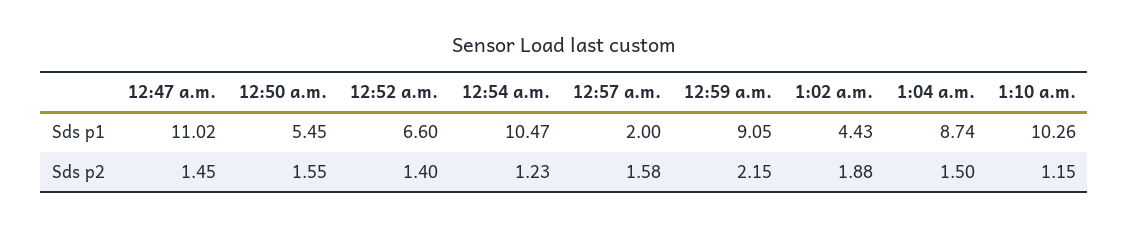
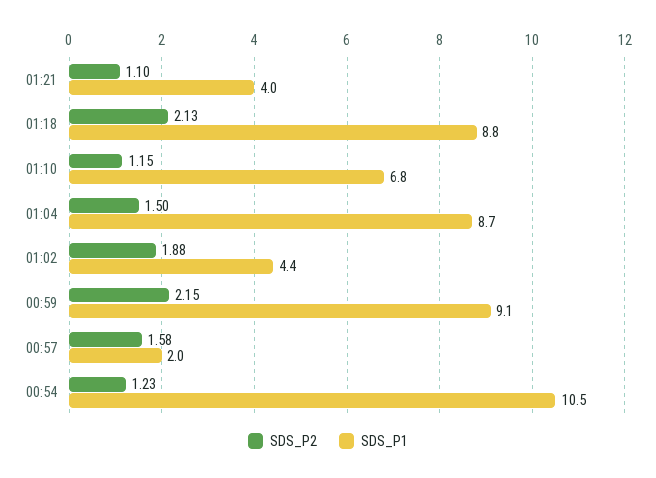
Sds p1, 12:47 a.m.: 11.02 -> none
Sds p1, 12:50 a.m.: 5.45 -> none
Sds p1, 12:52 a.m.: 6.6 -> none
Sds p1, 1:10 a.m.: 10.26 -> 6.8
Sds p2, 12:47 a.m.: 1.45 -> none
Sds p2, 12:50 a.m.: 1.55 -> none
Sds p2, 12:52 a.m.: 1.4 -> none
Sds p2, 01:21: none -> 1.1
Sds p1, 01:21: none -> 4
Sds p2, 01:18: none -> 2.13
Sds p1, 01:18: none -> 8.8

